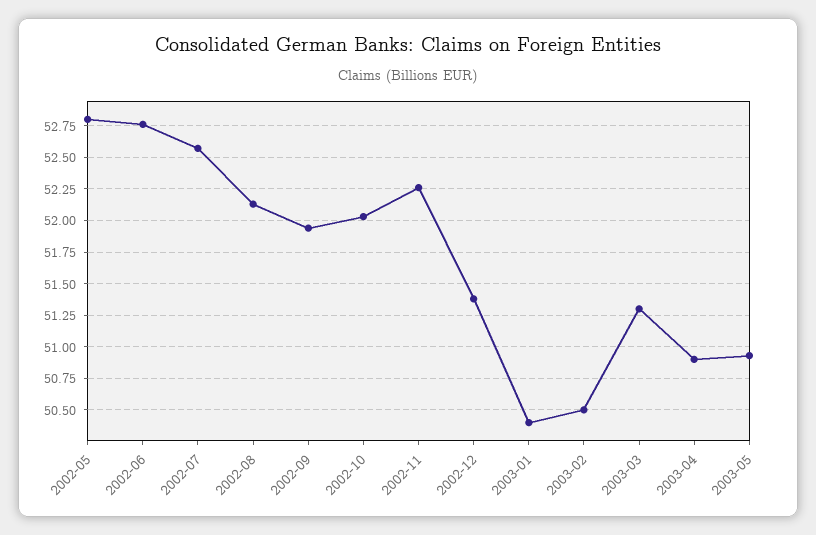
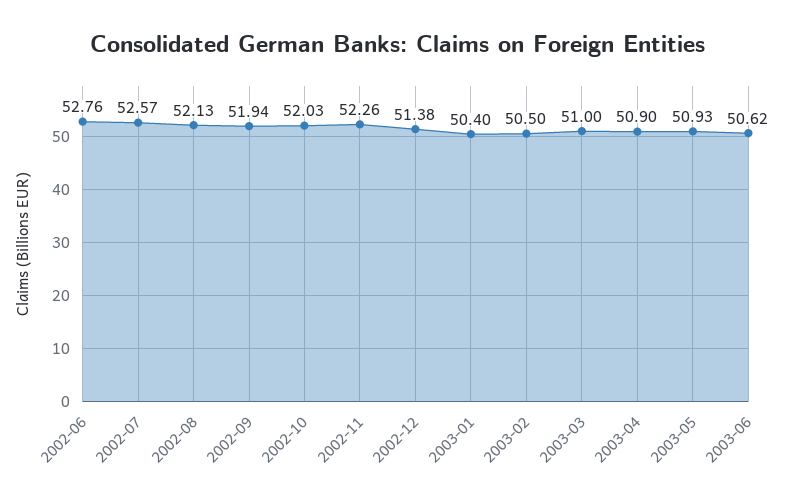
2002-05: 52.8 -> none
2003-03: 51.3 -> 51
2003-06: none -> 50.62

